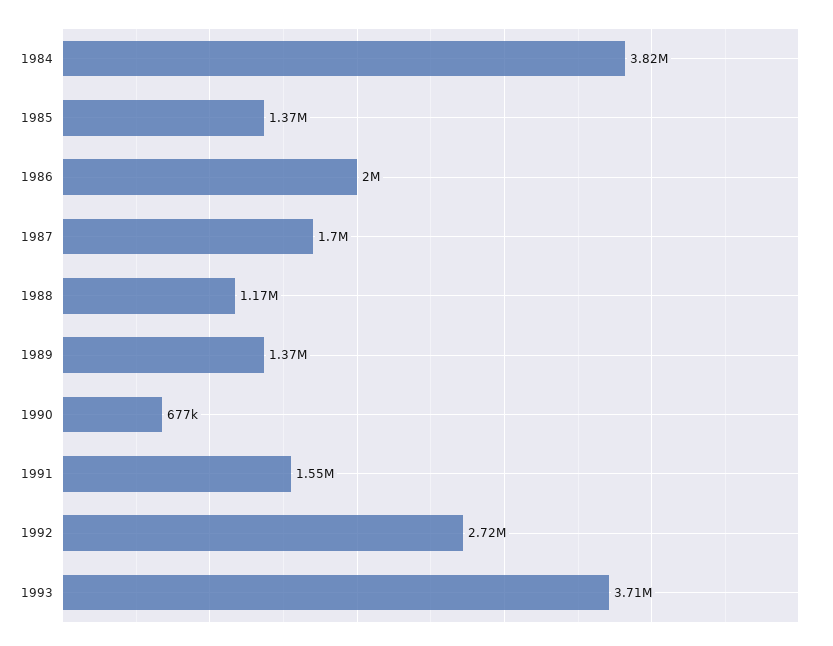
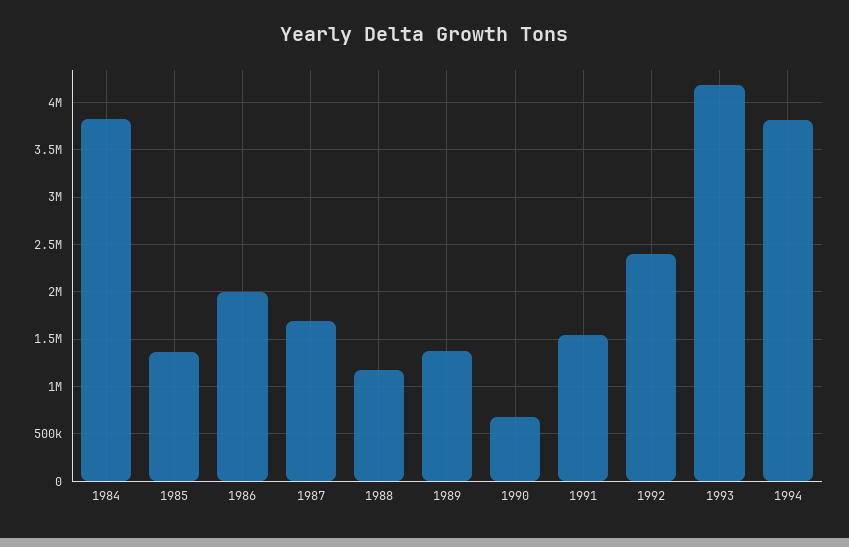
1992: 2720000 -> 2400000
1993: 3710000 -> 4200000
1994: none -> 3800000

